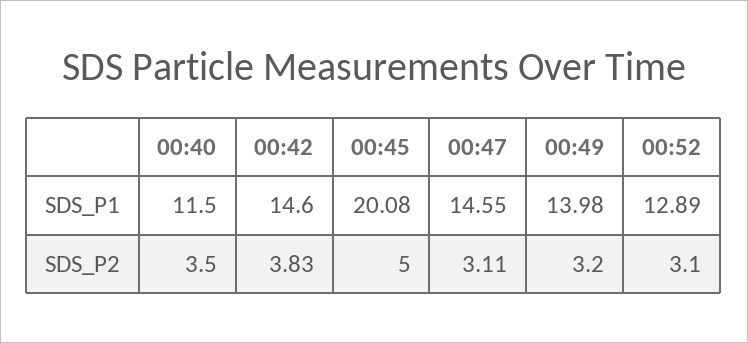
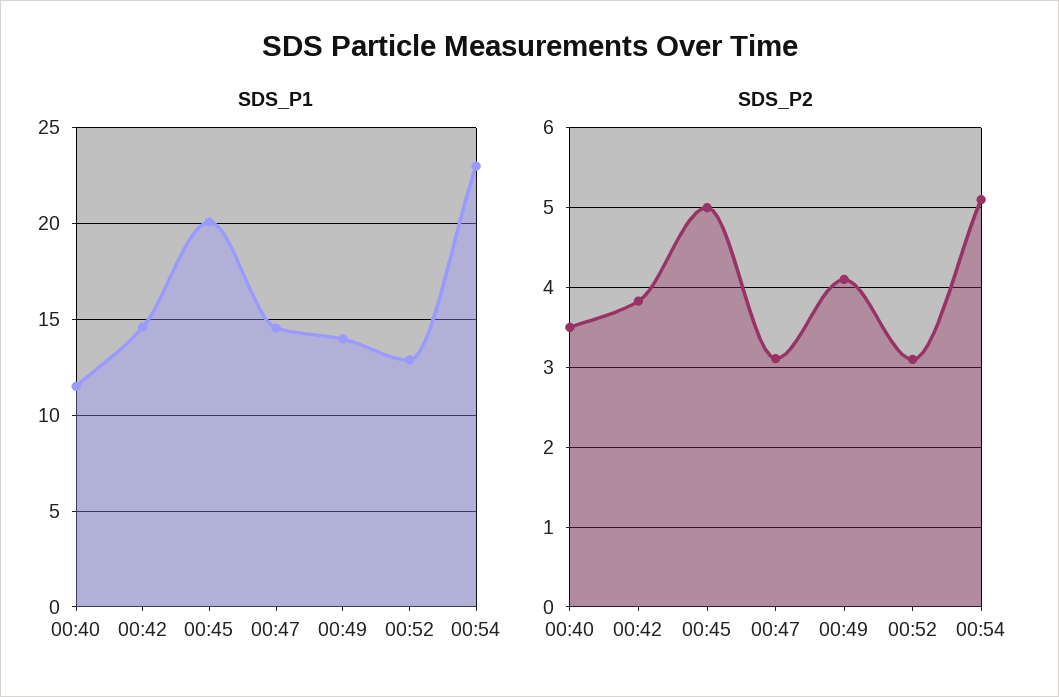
SDS_P2, 00:49: 3.2 -> 4.1
SDS_P1, 00:54: none -> 23
SDS_P2, 00:54: none -> 5.1

